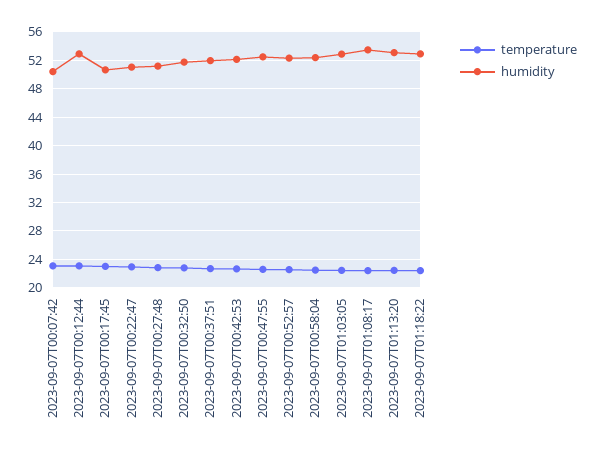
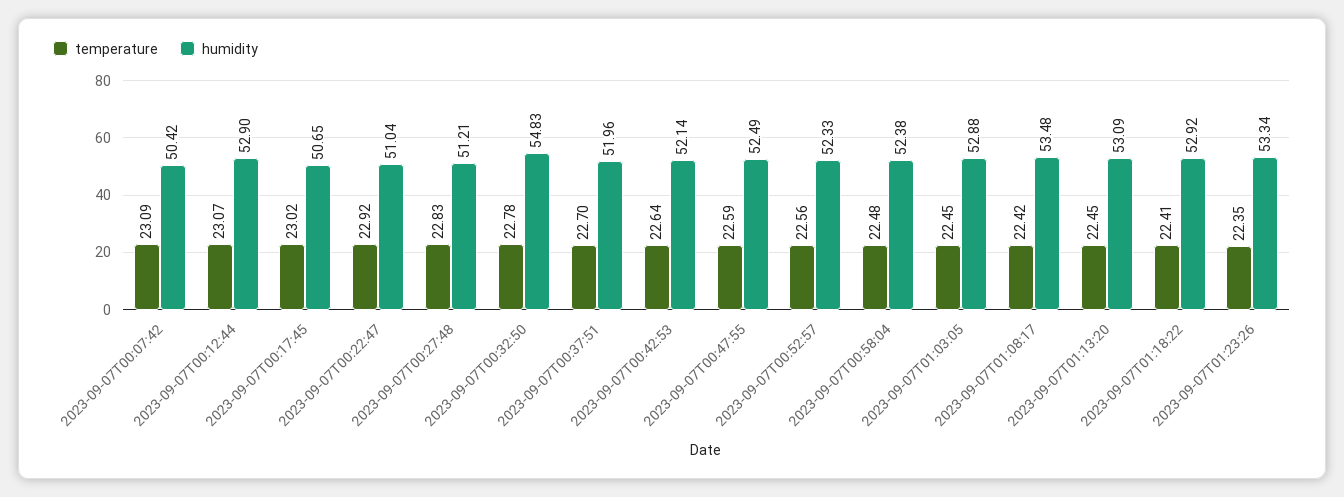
humidity, 2023-09-07T00:32:50: 52 -> 54.83
temperature, 2023-09-07T01:23:26: none -> 22.35
humidity, 2023-09-07T01:23:26: none -> 53.34

